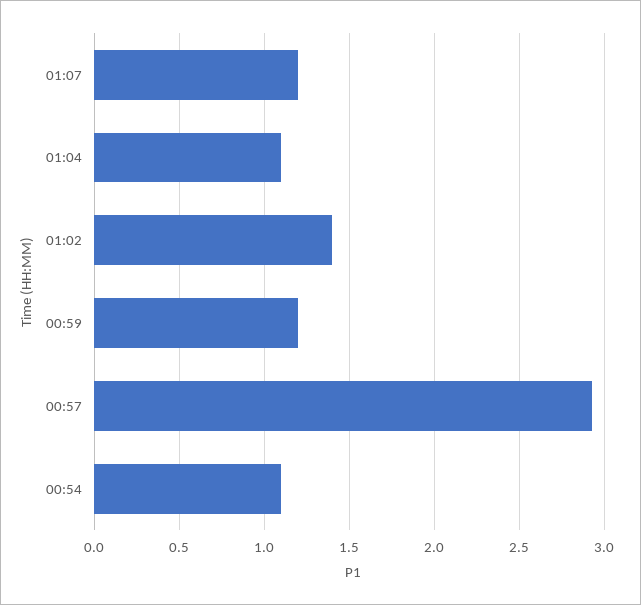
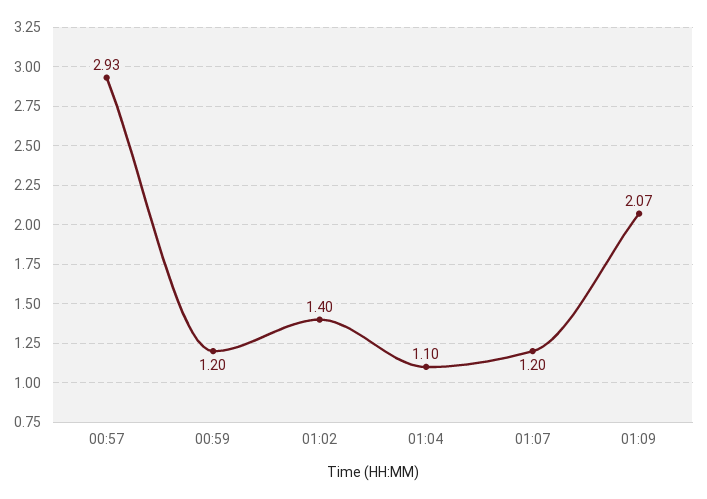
00:54: 1.1 -> none
01:09: none -> 2.07

